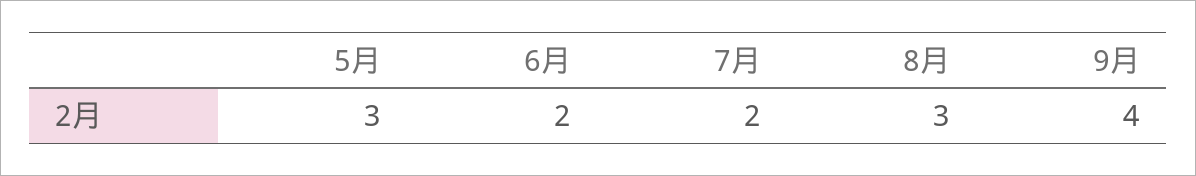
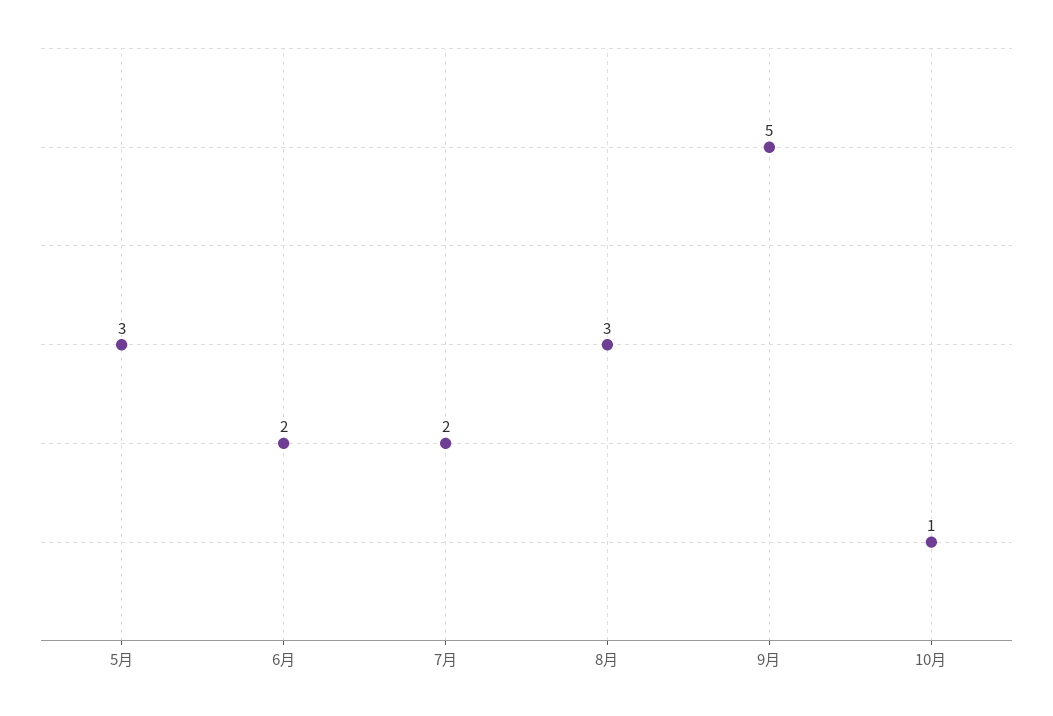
9月: 4 -> 5
10月: none -> 1

